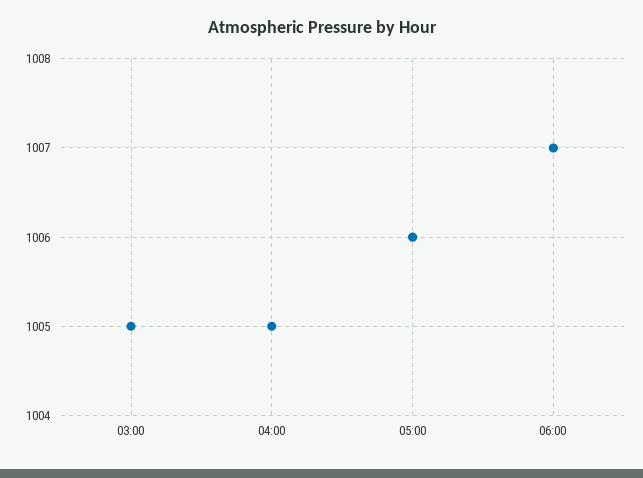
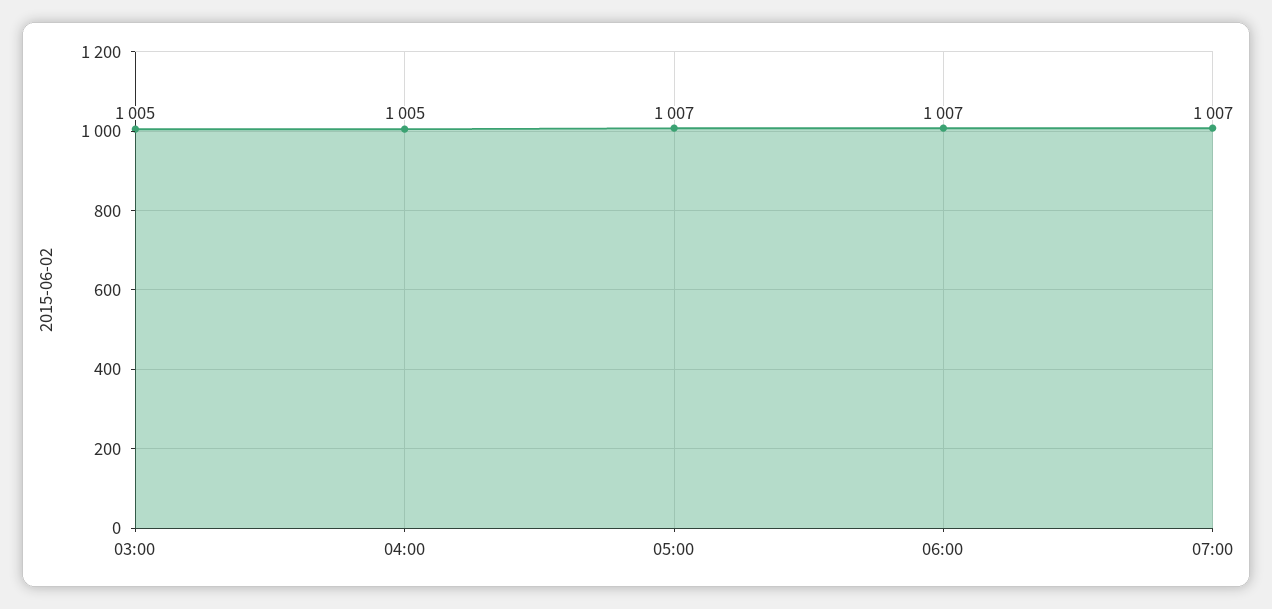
05:00: 1006 -> 1007
07:00: none -> 1007

